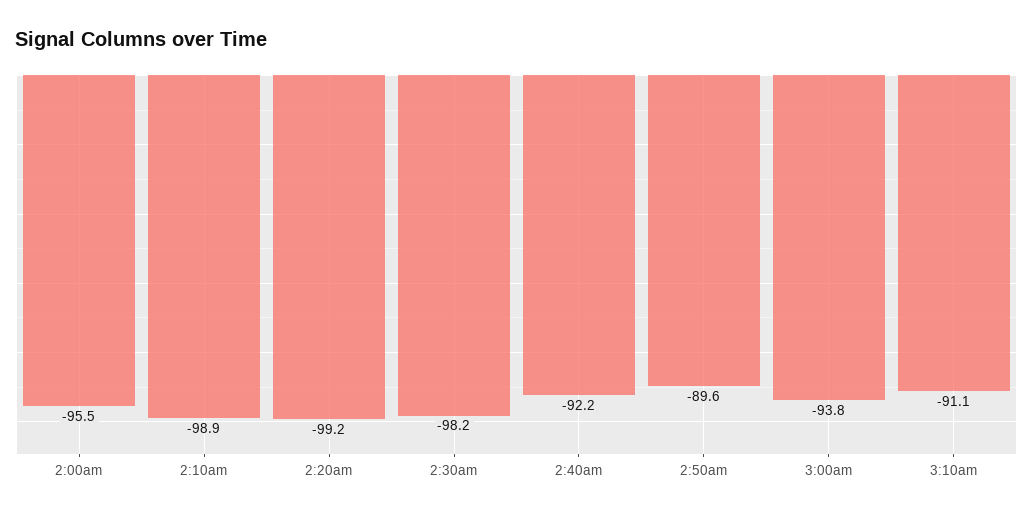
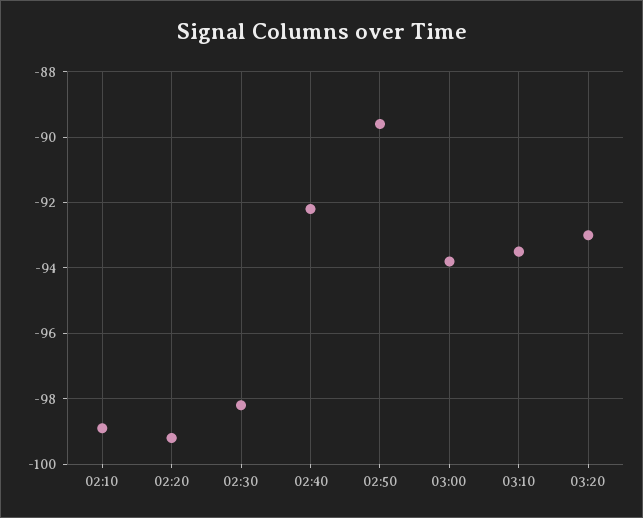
2:00am: -95.5 -> none
3:10am: -91.1 -> -93.5
03:20: none -> -93

